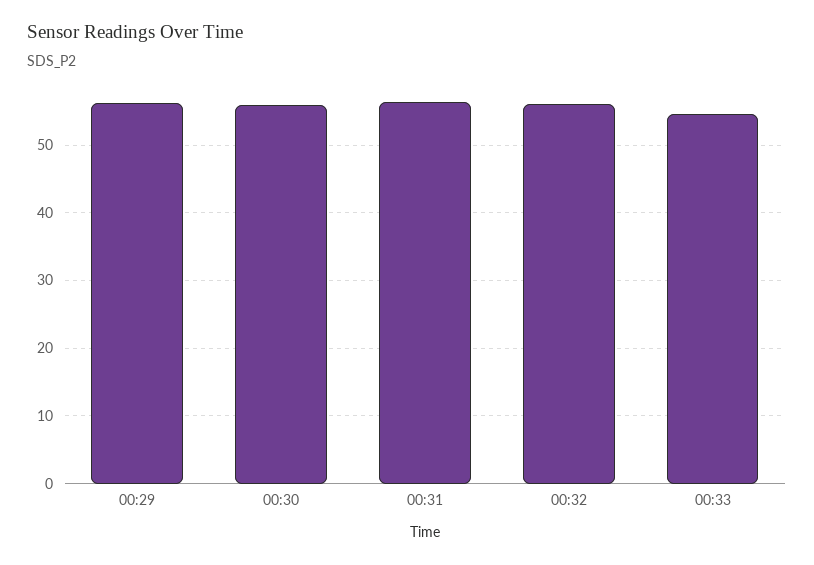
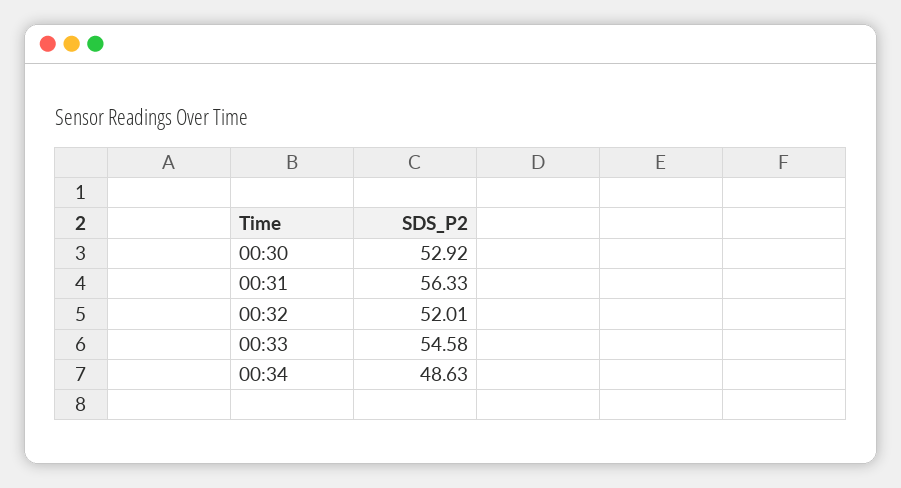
00:29: 56 -> none
00:30: 56 -> 52.92
00:32: 56 -> 52.01
00:34: none -> 48.63

